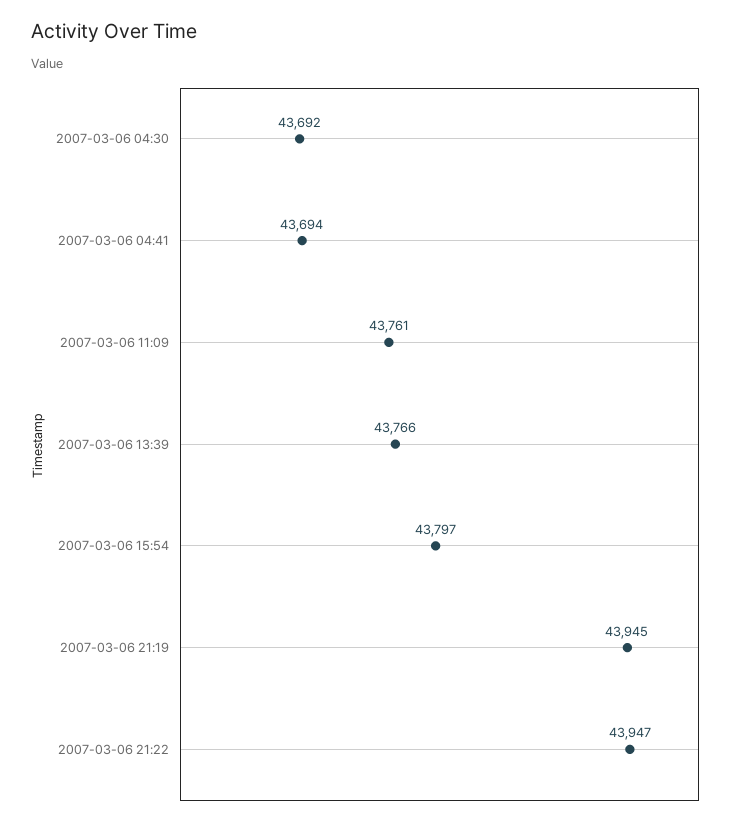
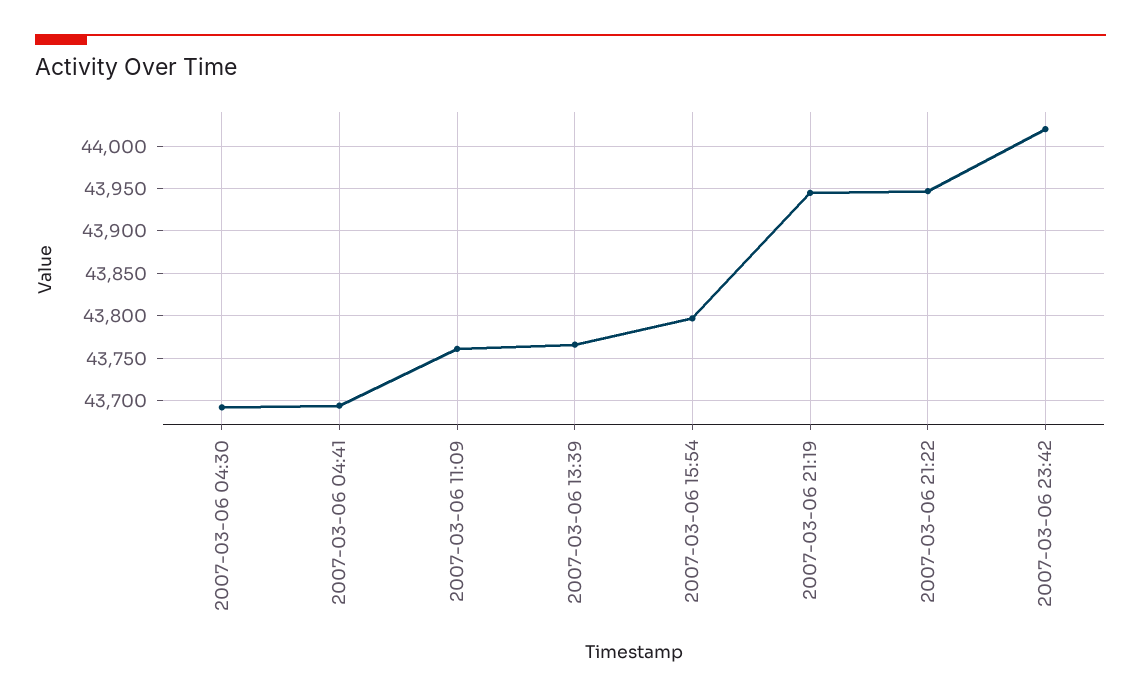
2007-03-06 23:42: none -> 44020

